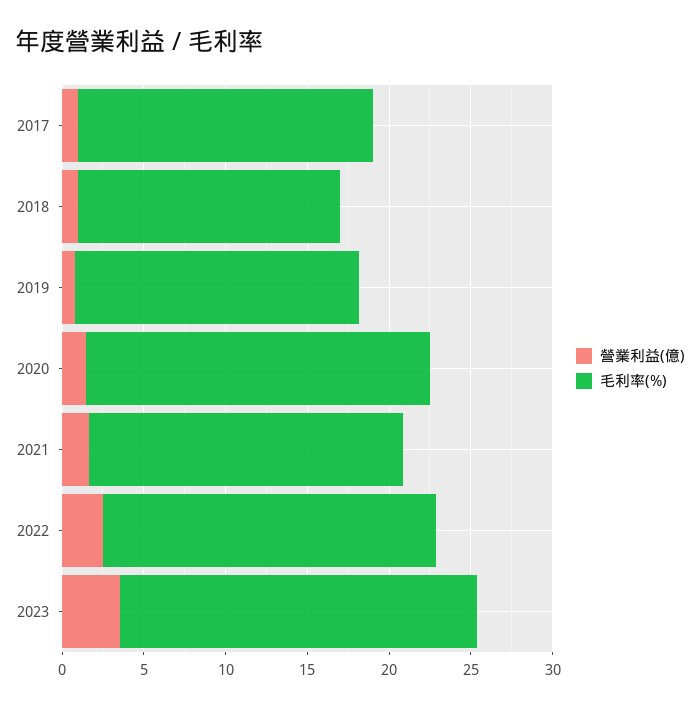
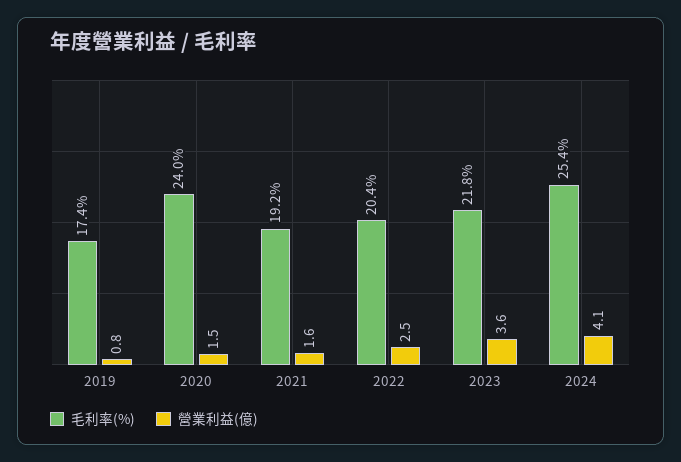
營業利益(億), 2017: 1 -> none
毛利率(%), 2017: 18 -> none
營業利益(億), 2018: 1 -> none
毛利率(%), 2018: 16 -> none
毛利率(%), 2020: 21 -> 24
毛利率(%), 2024: none -> 25.4
營業利益(億), 2024: none -> 4.1

